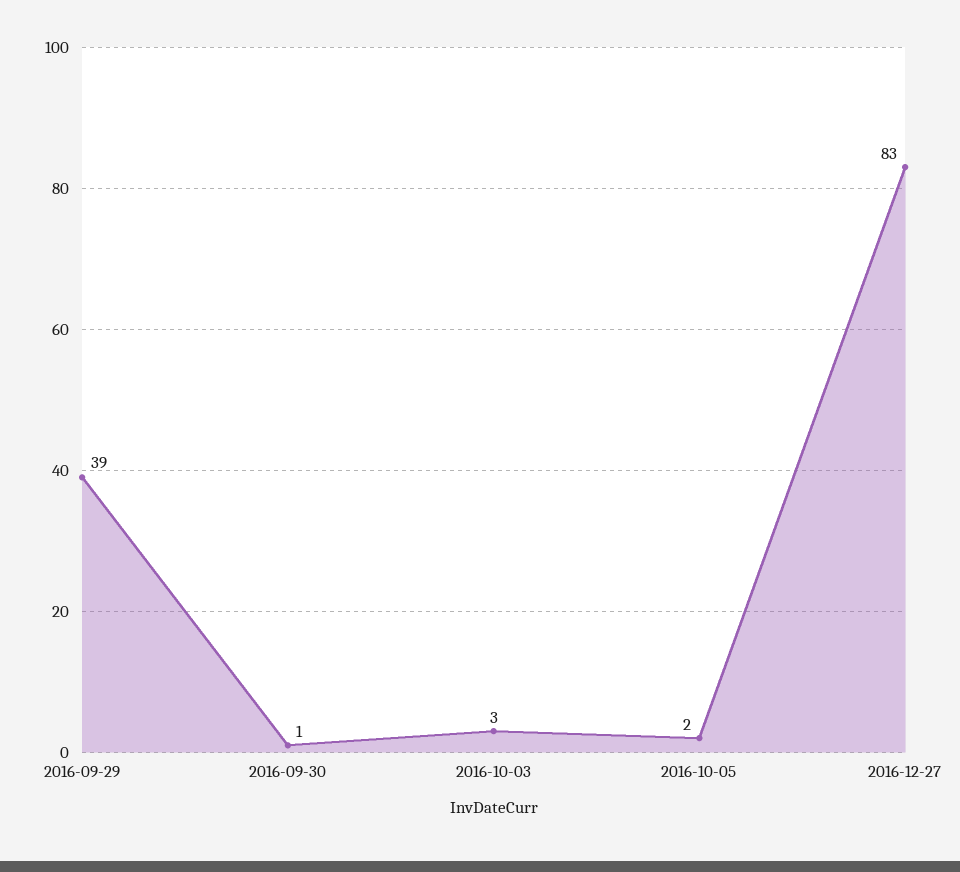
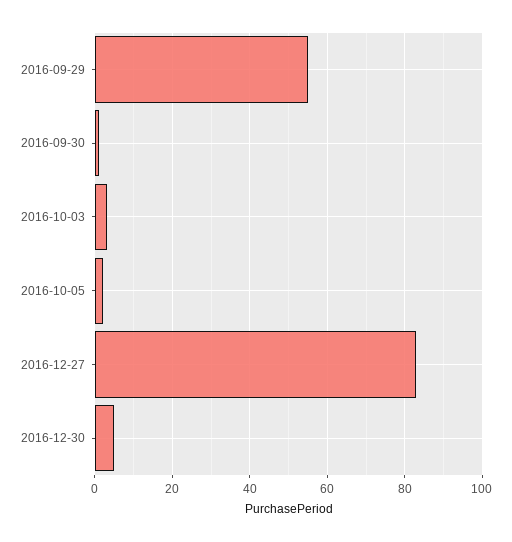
2016-09-29: 39 -> 55
2016-12-30: none -> 5

